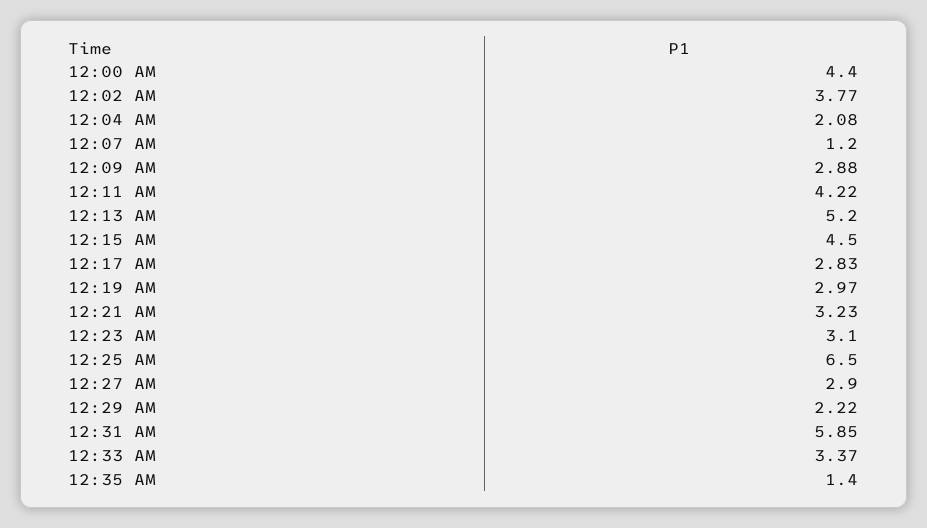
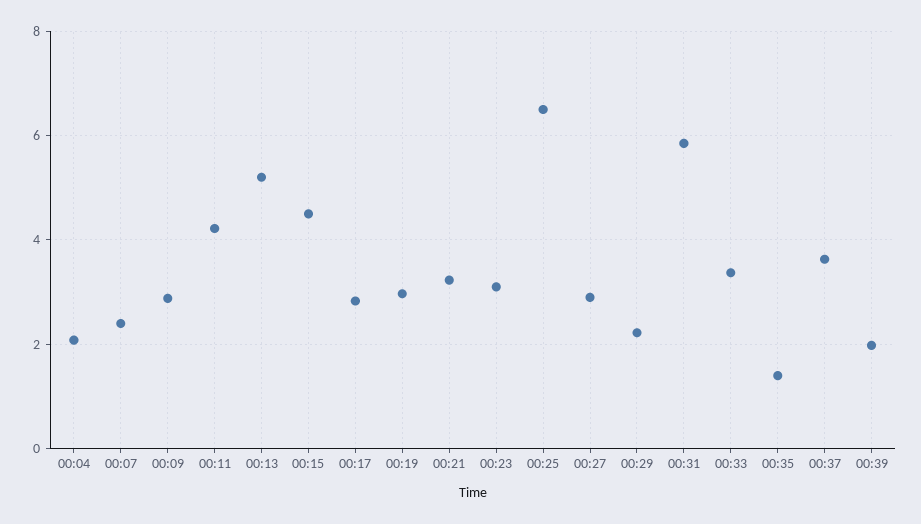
12:00 AM: 4.4 -> none
12:02 AM: 3.77 -> none
12:07 AM: 1.2 -> 2.4
00:37: none -> 3.6
00:39: none -> 2

